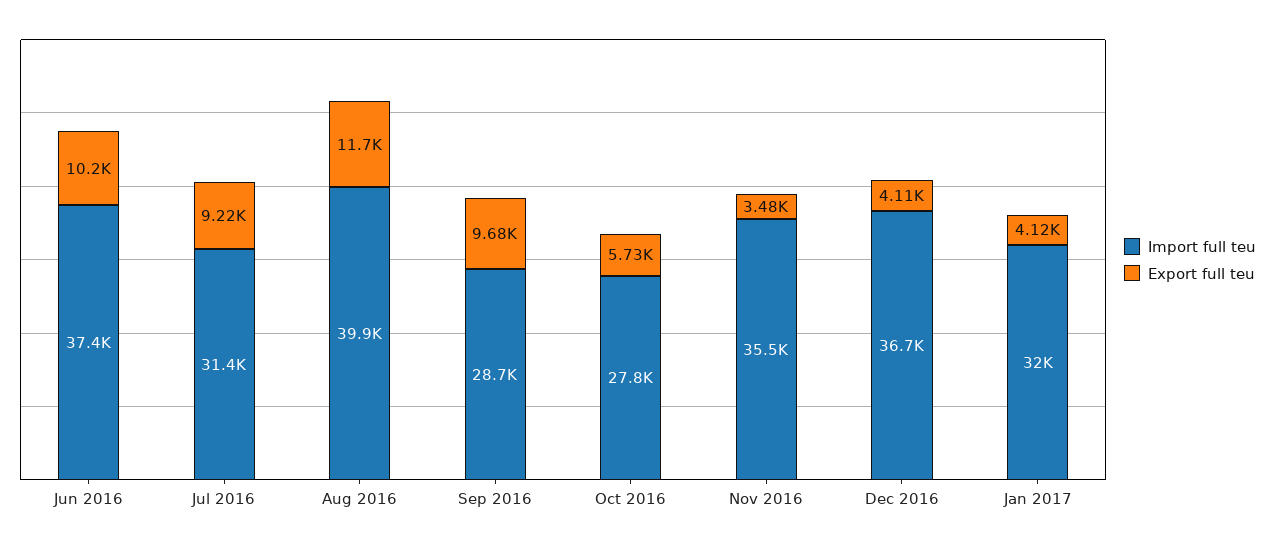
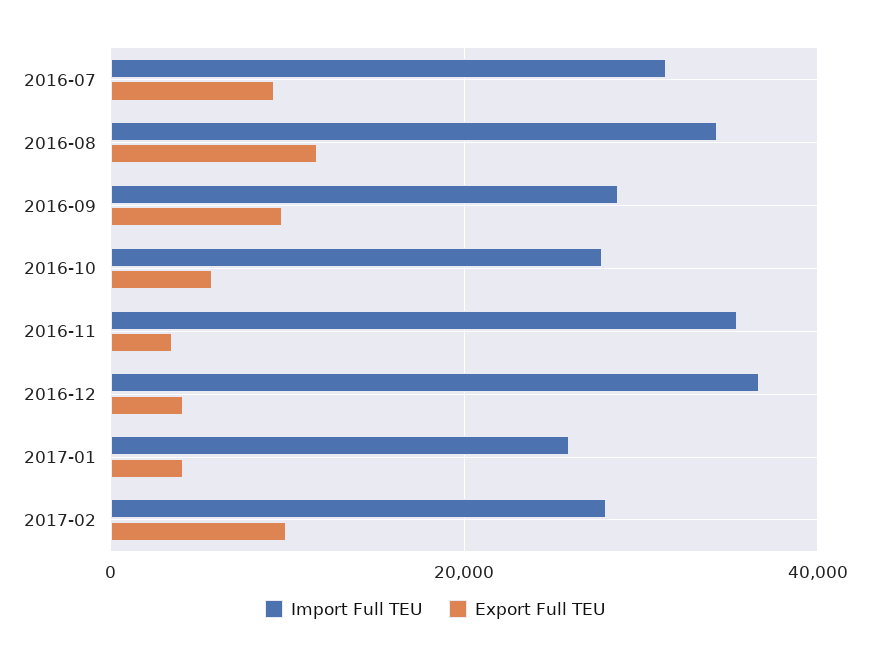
Import full teu, Jun 2016: 37400 -> none
Export full teu, Jun 2016: 10200 -> none
Import full teu, Aug 2016: 39900 -> 34000
Import full teu, Jan 2017: 32000 -> 26000
Import full teu, 2017-02: none -> 28000
Export full teu, 2017-02: none -> 10000

